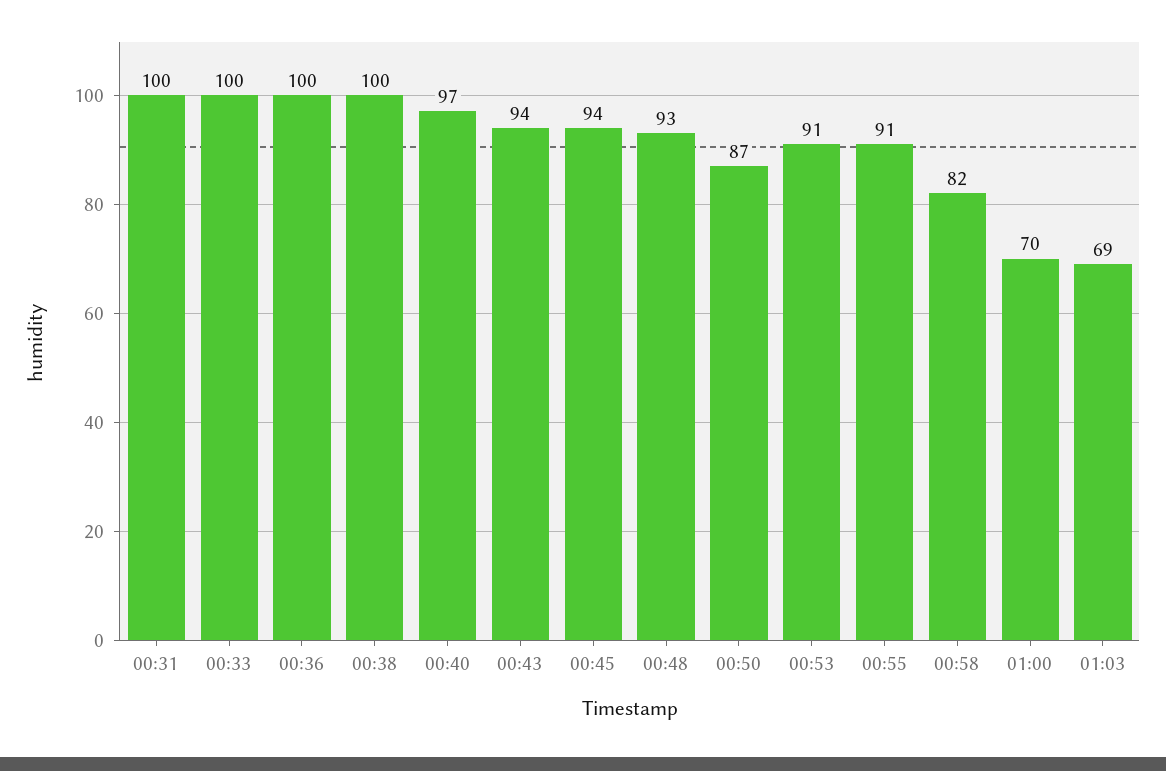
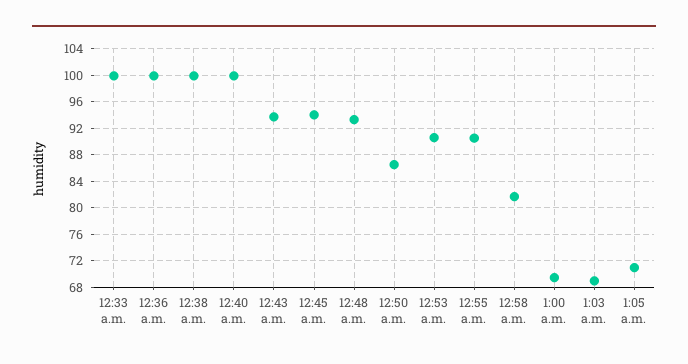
00:31: 100 -> none
00:40: 97 -> 100
1:05 a.m.: none -> 71

